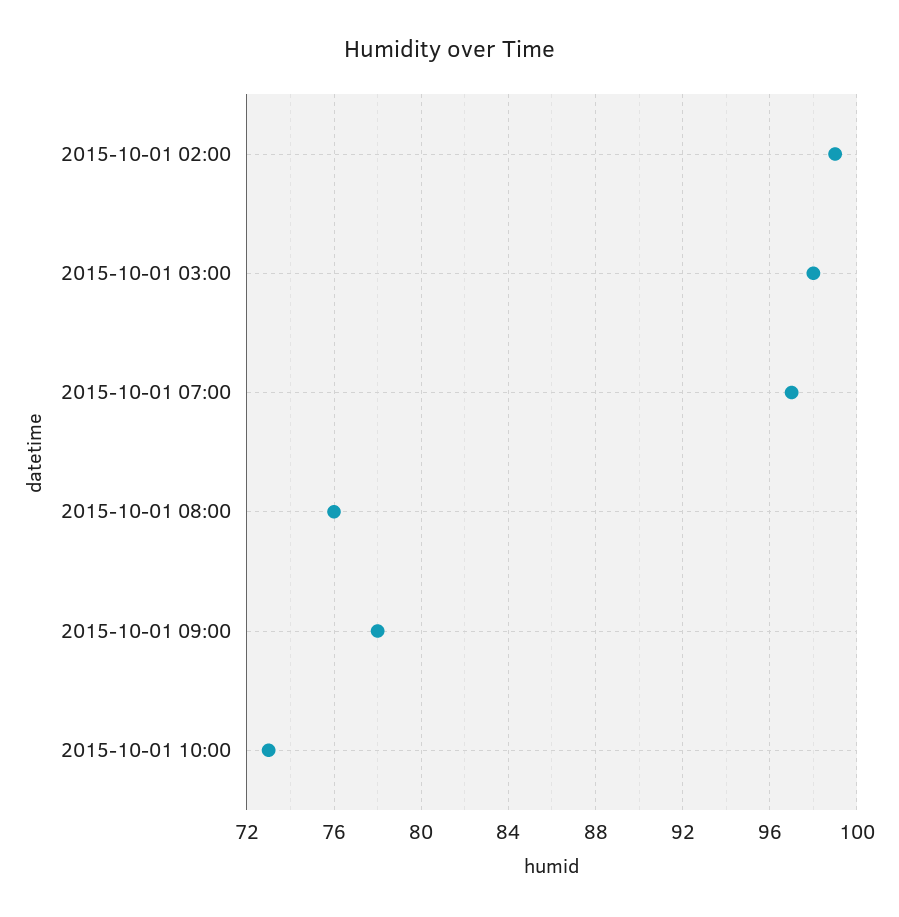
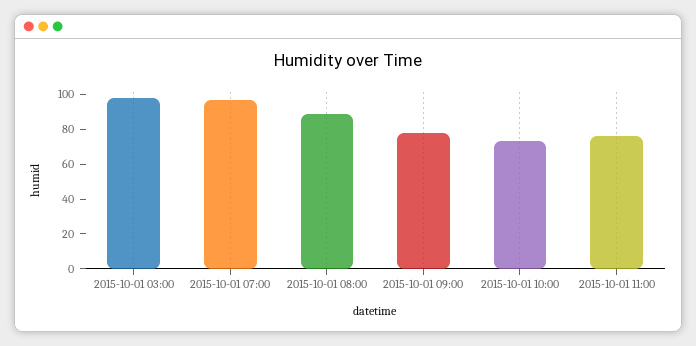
2015-10-01 02:00: 99 -> none
2015-10-01 08:00: 76 -> 90
2015-10-01 11:00: none -> 75

